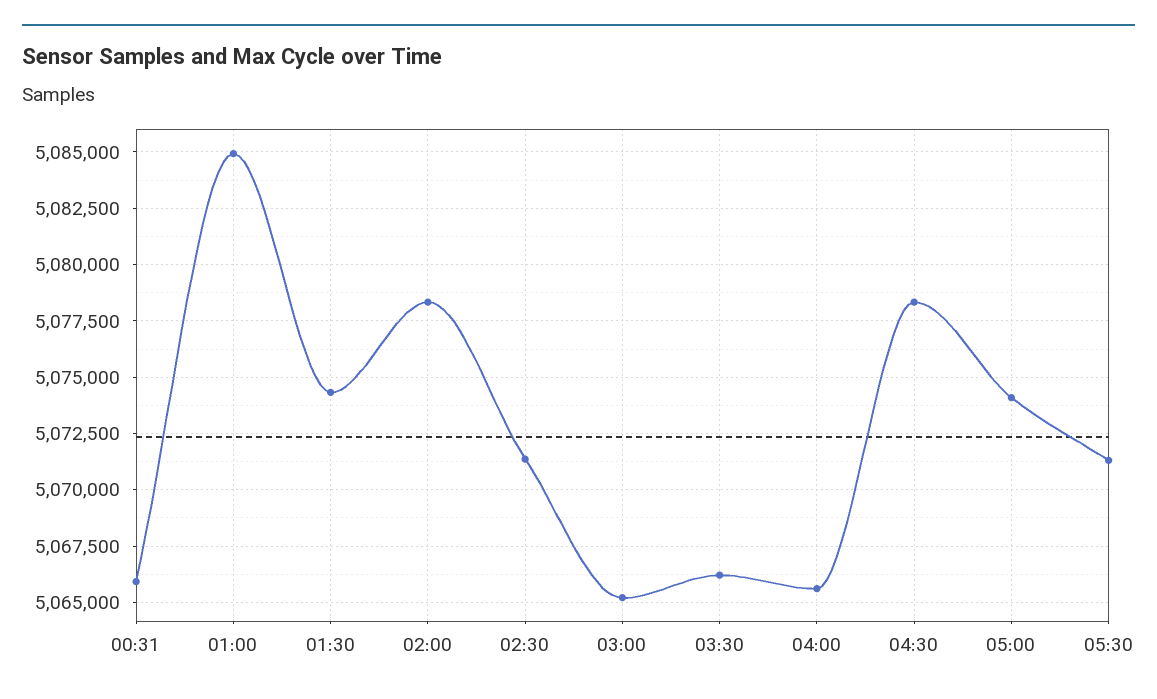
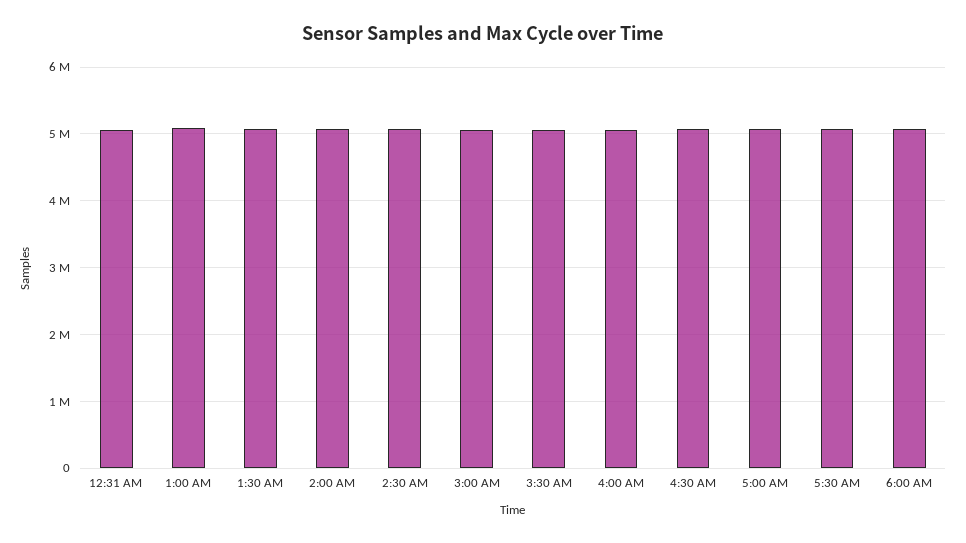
6:00 AM: none -> 5100000

